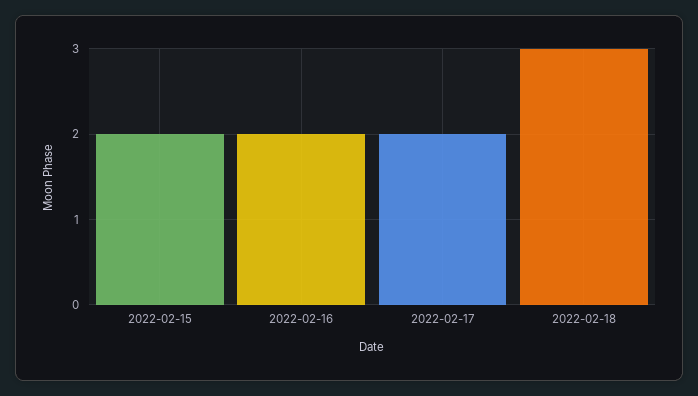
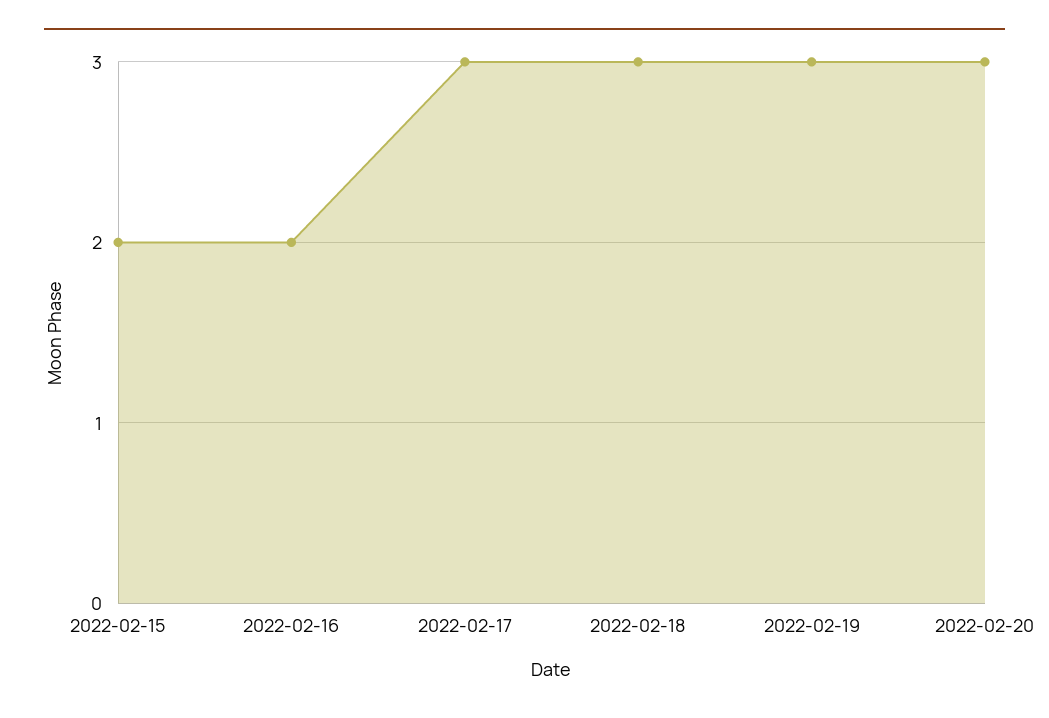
2022-02-17: 2 -> 3
2022-02-19: none -> 3
2022-02-20: none -> 3

